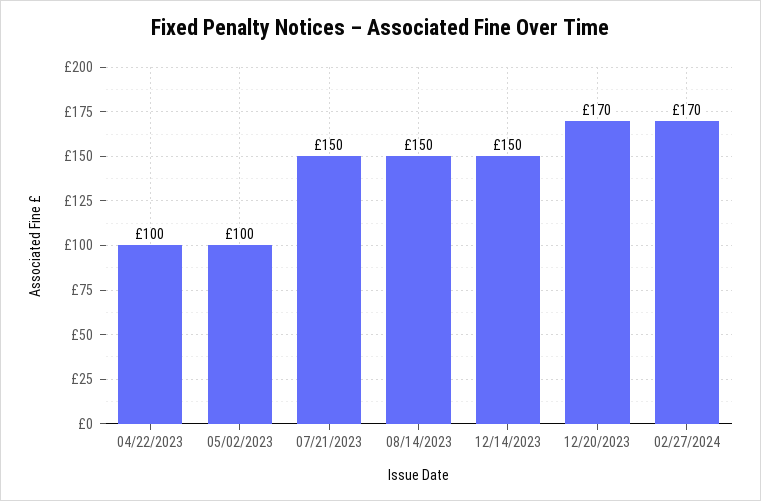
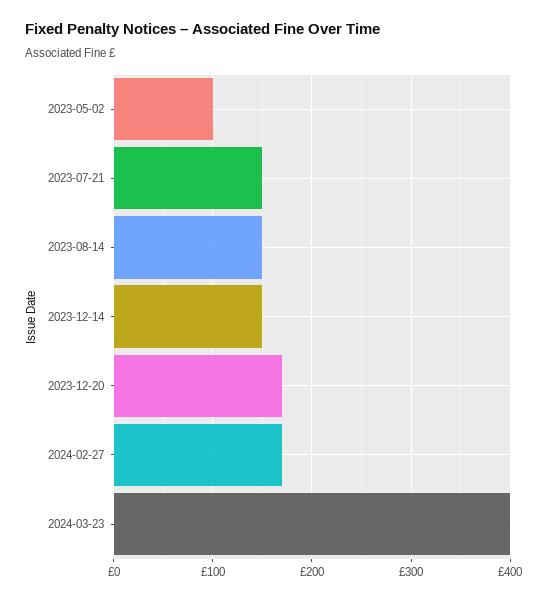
04/22/2023: 100 -> none
2024-03-23: none -> 400

